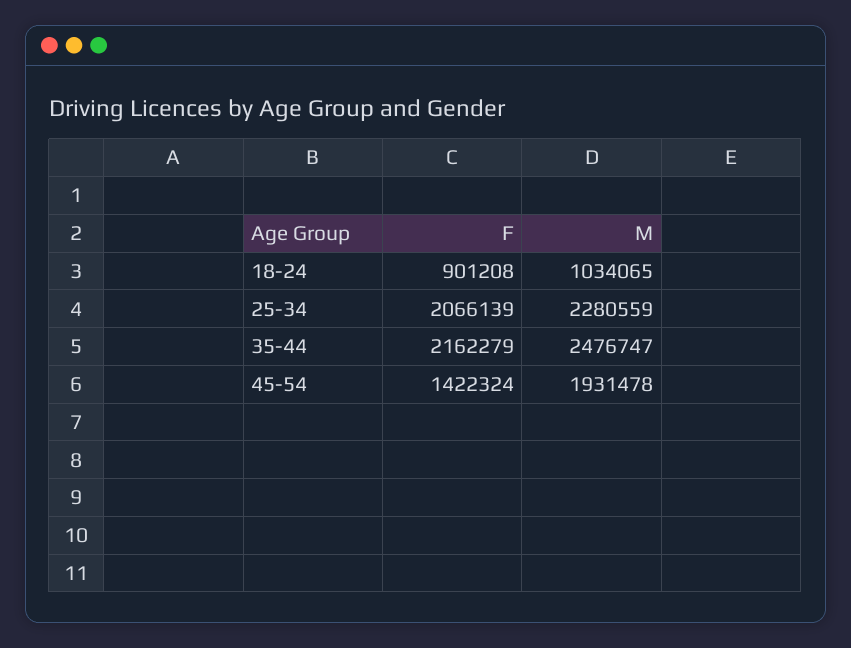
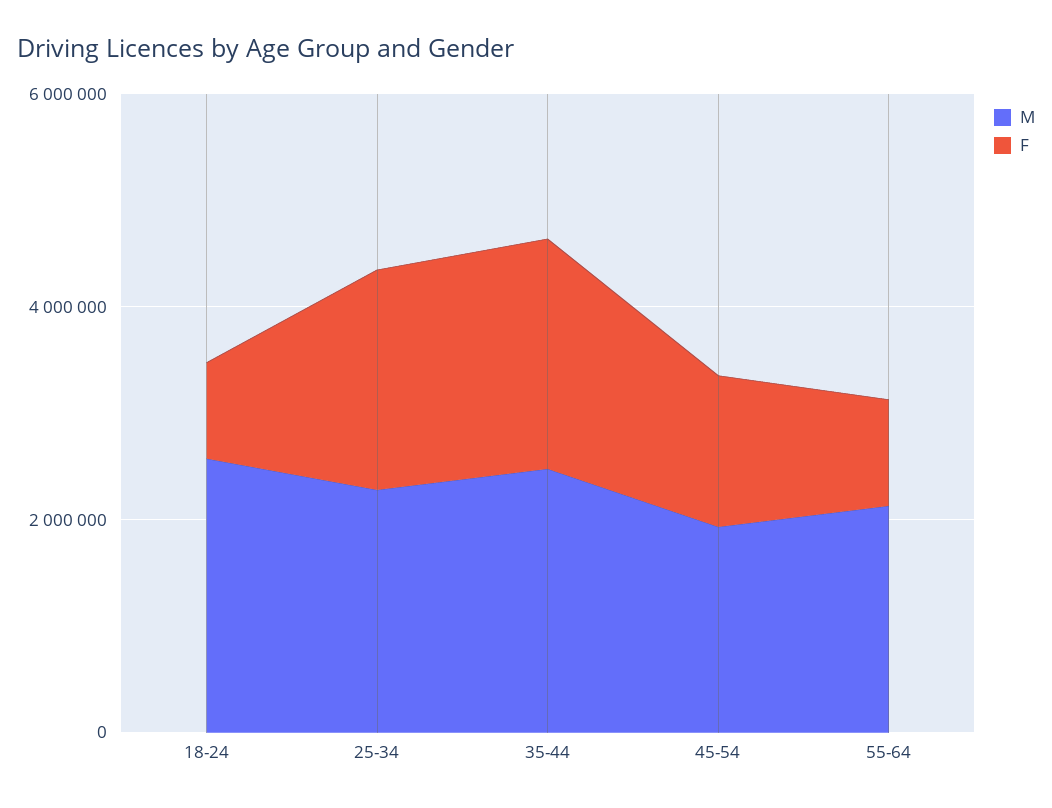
M, 18-24: 1034065 -> 2500000
M, 55-64: none -> 2000000
F, 55-64: none -> 1000000

